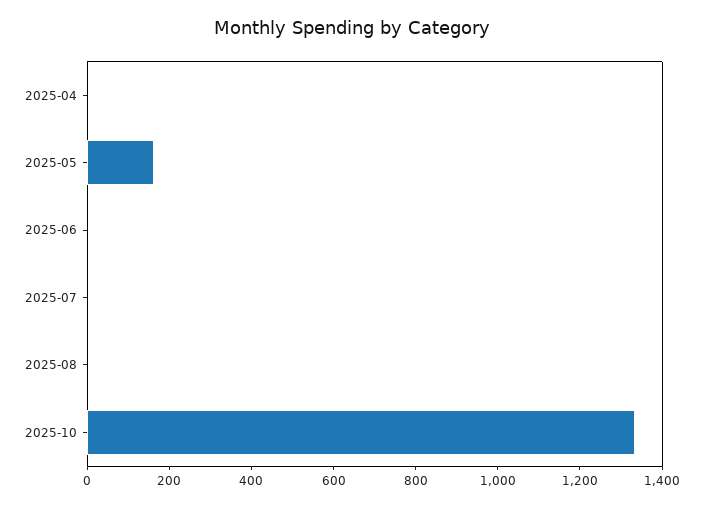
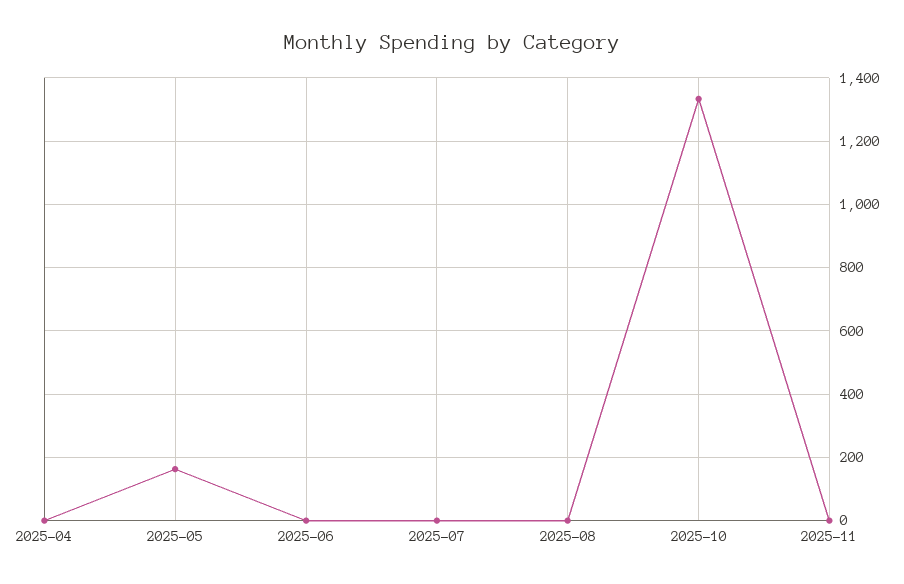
2025-11: none -> 0

